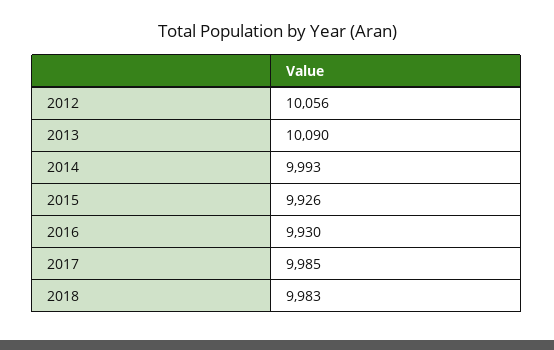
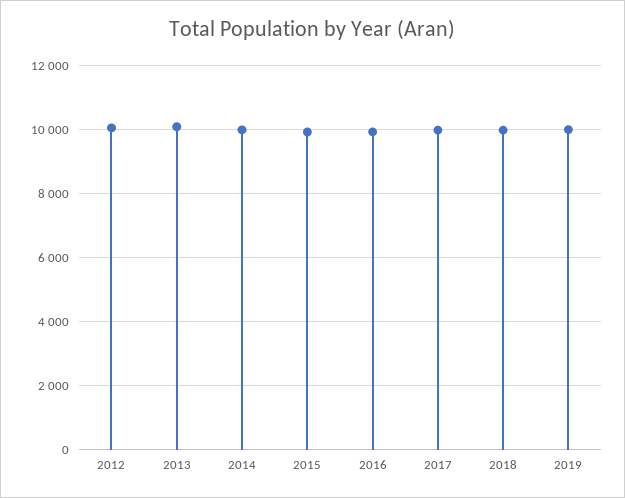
2019: none -> 10000

